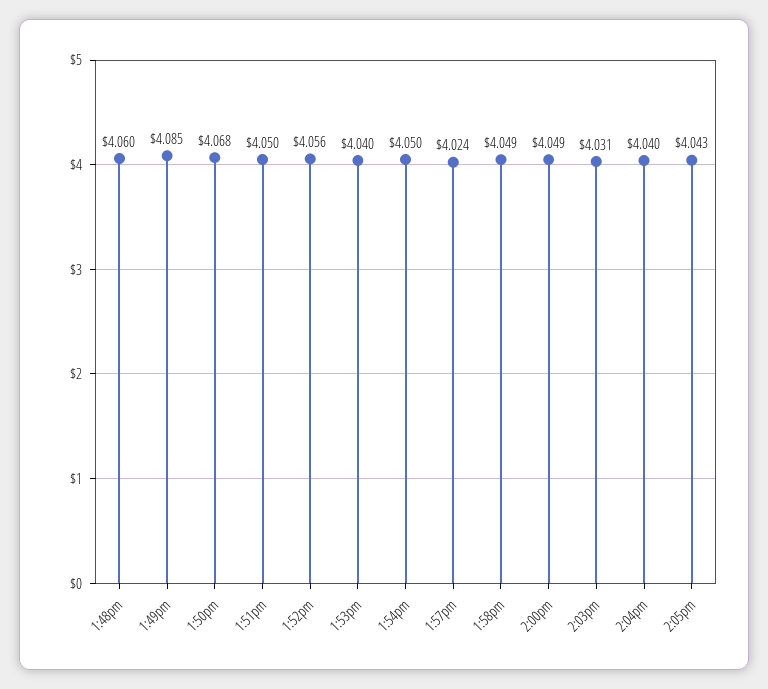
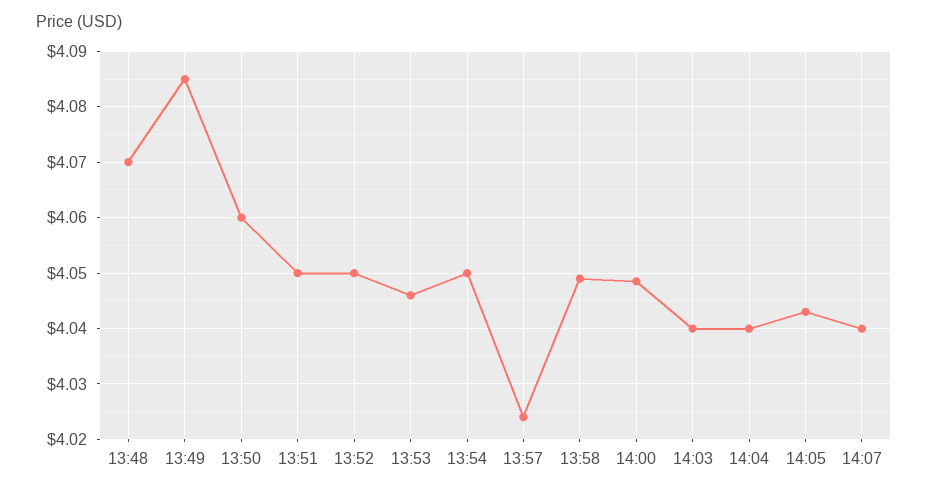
1:48pm: 4.06 -> 4.07
1:50pm: 4.068 -> 4.06
1:52pm: 4.056 -> 4.05
1:53pm: 4.04 -> 4.046
2:03pm: 4.031 -> 4.04
14:07: none -> 4.04

